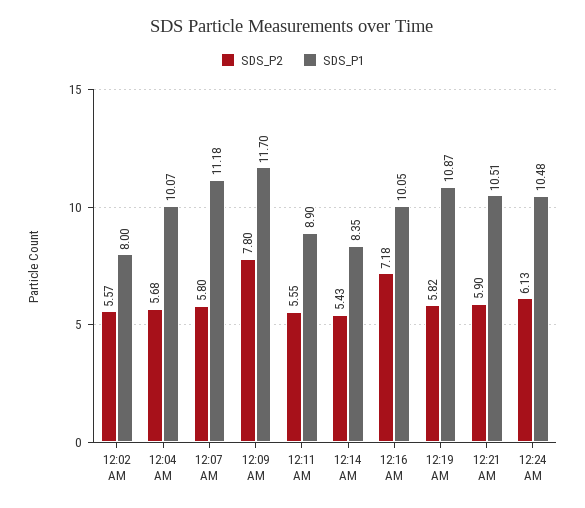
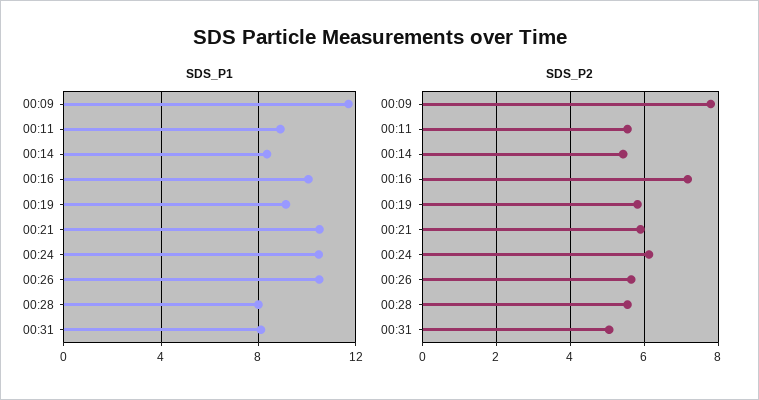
SDS_P2, 12:02 AM: 5.57 -> none
SDS_P1, 12:02 AM: 8 -> none
SDS_P2, 12:04 AM: 5.68 -> none
SDS_P1, 12:04 AM: 10.07 -> none
SDS_P2, 12:07 AM: 5.8 -> none
SDS_P1, 12:07 AM: 11.18 -> none
SDS_P1, 12:19 AM: 10.87 -> 9
SDS_P1, 00:26: none -> 10.5
SDS_P1, 00:28: none -> 8
SDS_P1, 00:31: none -> 8
SDS_P2, 00:26: none -> 5.6
SDS_P2, 00:28: none -> 5.6
SDS_P2, 00:31: none -> 5

